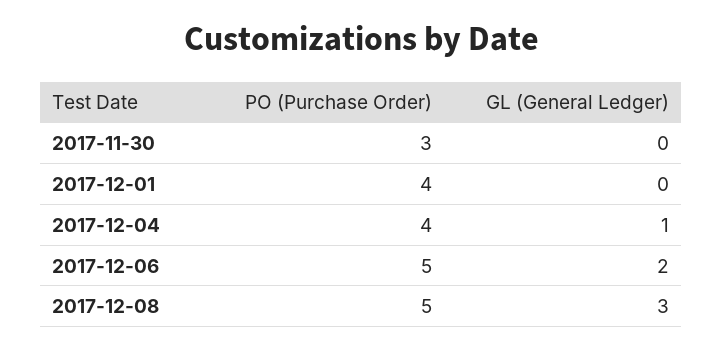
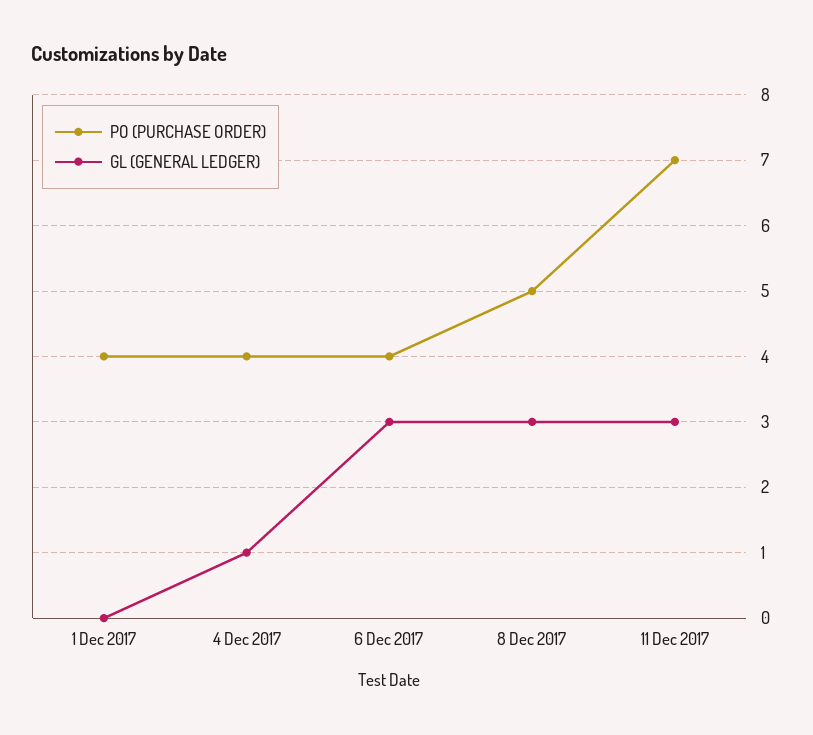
PO (Purchase Order), 2017-11-30: 3 -> none
GL (General Ledger), 2017-11-30: 0 -> none
PO (Purchase Order), 2017-12-06: 5 -> 4
GL (General Ledger), 2017-12-06: 2 -> 3
PO (Purchase Order), 11 Dec 2017: none -> 7
GL (General Ledger), 11 Dec 2017: none -> 3

